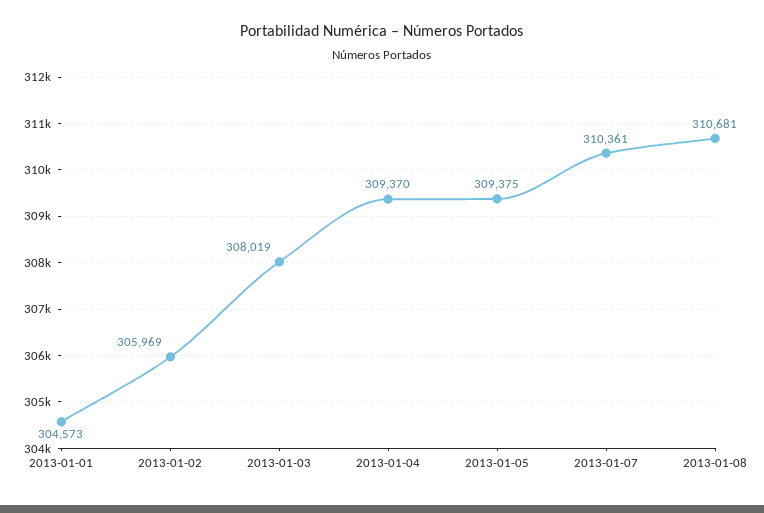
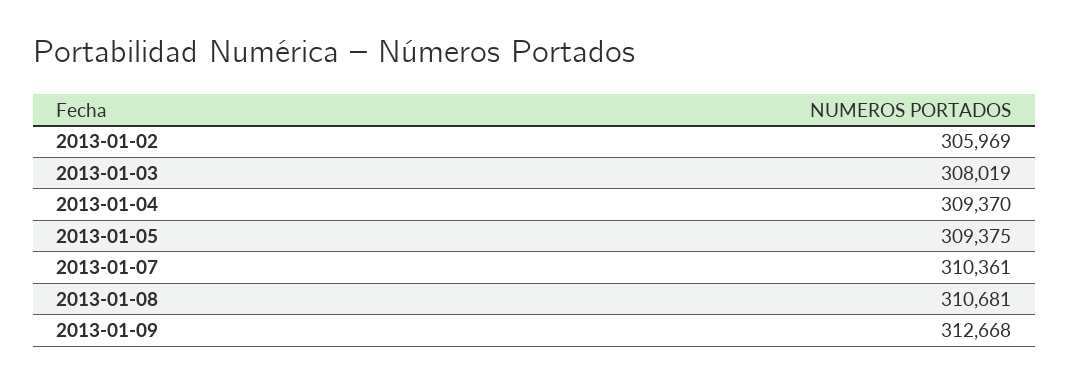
2013-01-01: 304573 -> none
2013-01-09: none -> 312668

